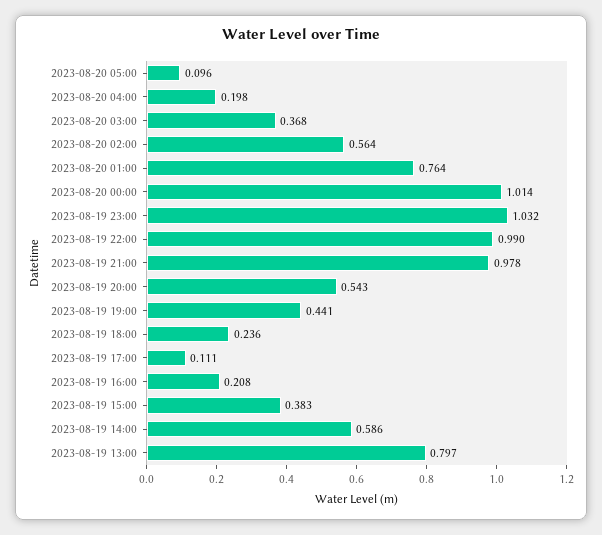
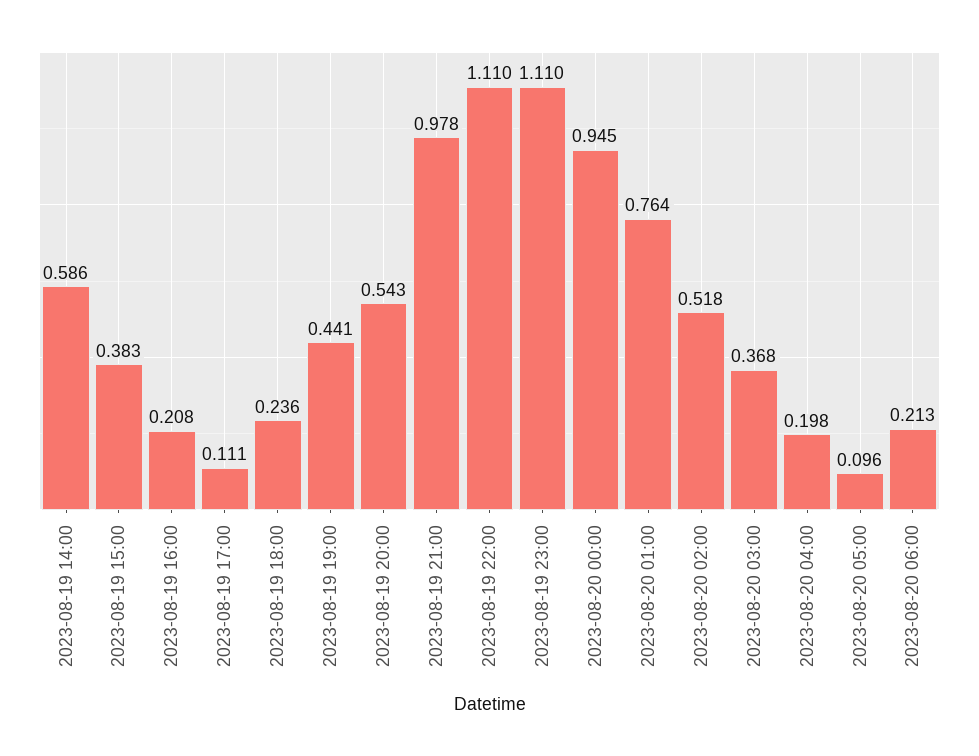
2023-08-20 02:00: 0.564 -> 0.518
2023-08-20 00:00: 1.014 -> 0.945
2023-08-19 23:00: 1.032 -> 1.11
2023-08-19 22:00: 0.99 -> 1.11
2023-08-19 13:00: 0.797 -> none
2023-08-20 06:00: none -> 0.213

